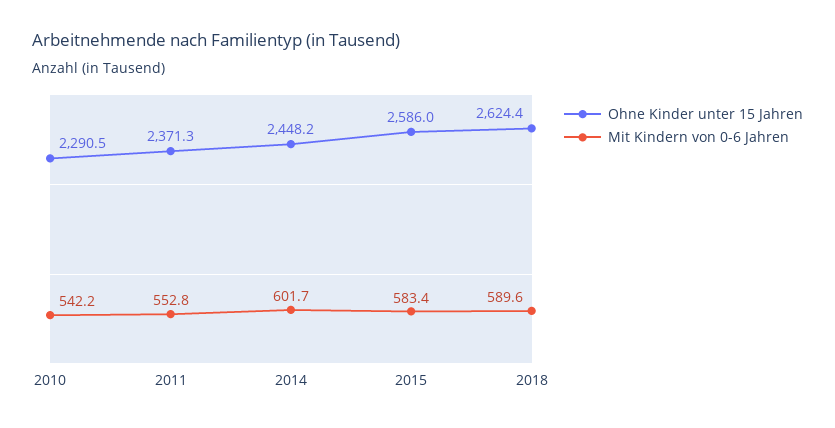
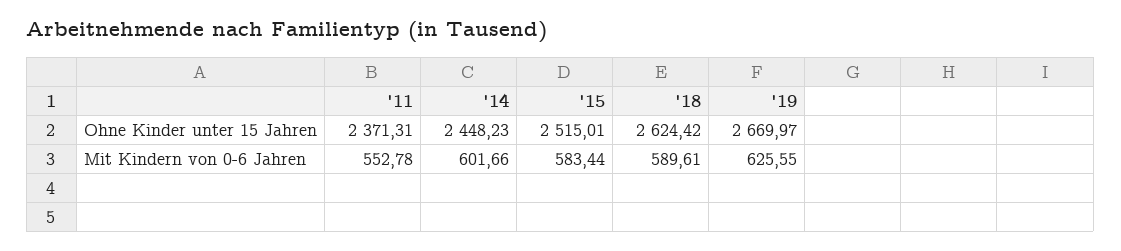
Ohne Kinder unter 15 Jahren, 2010: 2290.5 -> none
Mit Kindern von 0-6 Jahren, 2010: 542.2 -> none
Ohne Kinder unter 15 Jahren, 2015: 2586 -> 2515.01
Ohne Kinder unter 15 Jahren, '19: none -> 2669.97
Mit Kindern von 0-6 Jahren, '19: none -> 625.55

